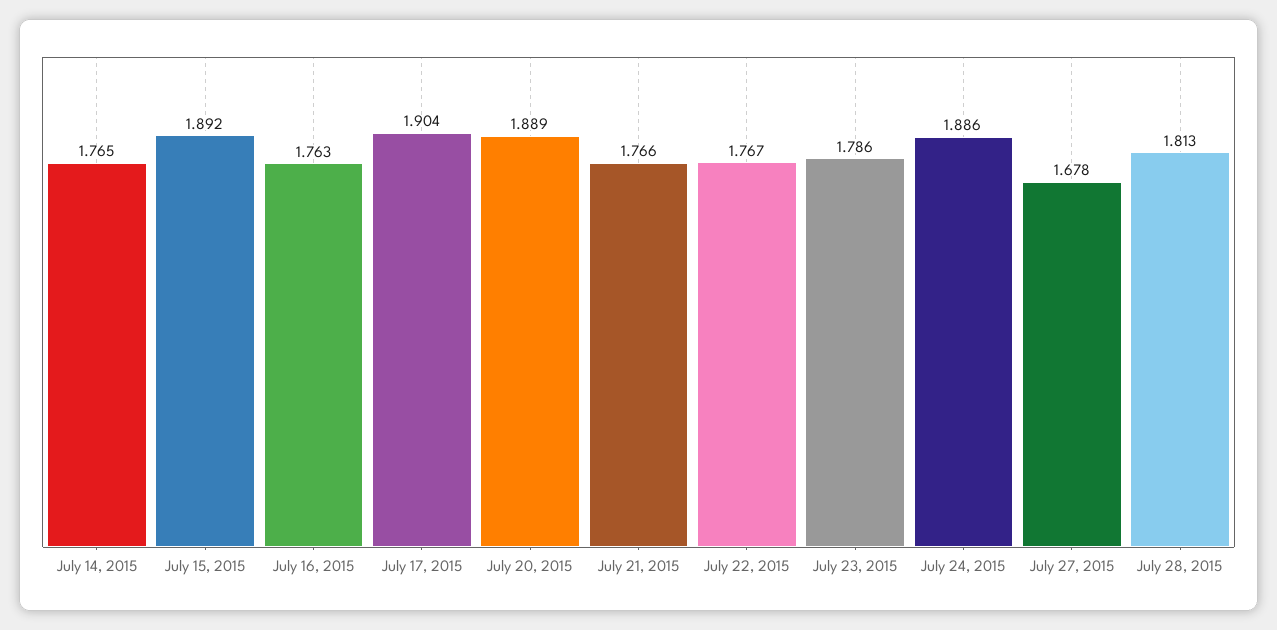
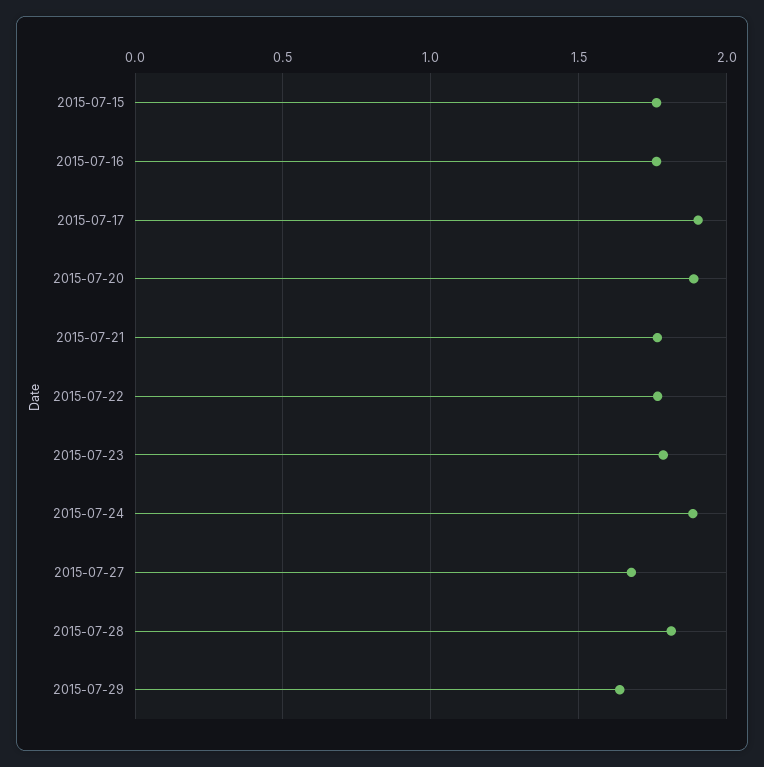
July 14, 2015: 1.765 -> none
July 15, 2015: 1.892 -> 1.75
2015-07-29: none -> 1.65

